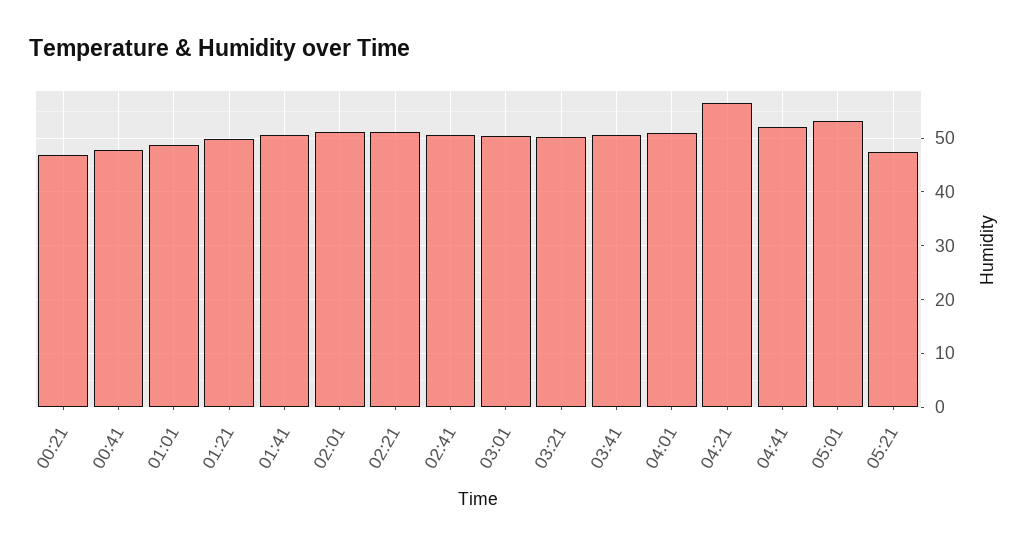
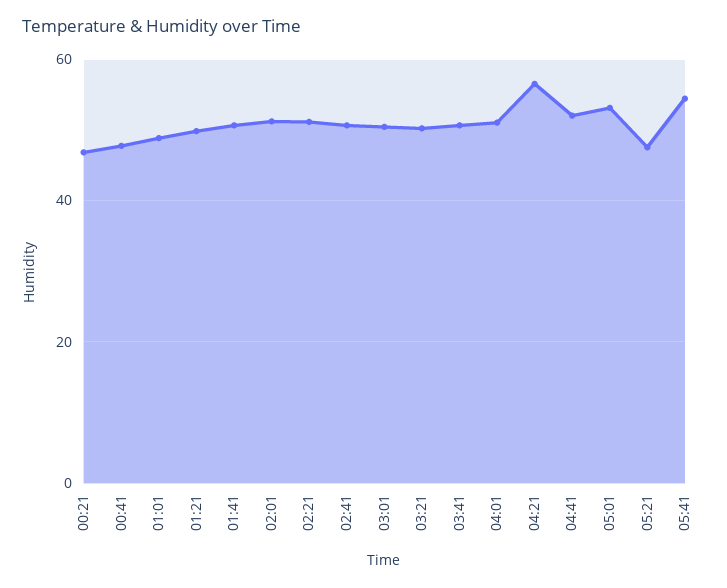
05:41: none -> 54

